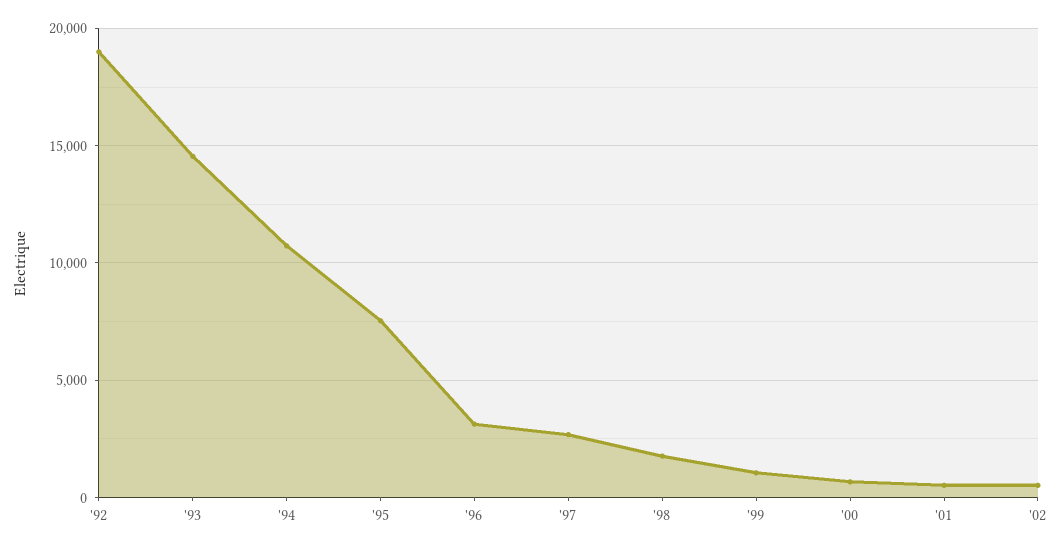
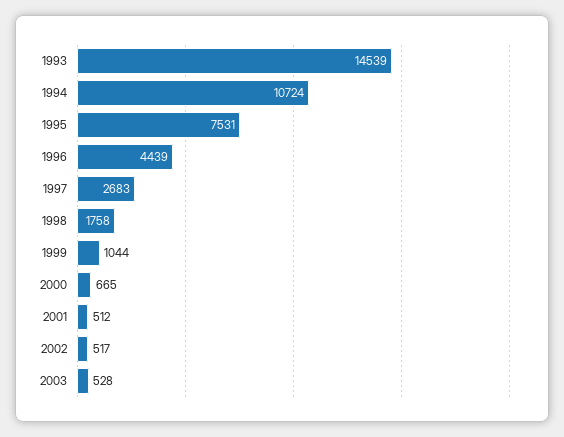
'92: 19000 -> none
'96: 3000 -> 4439
2003: none -> 528

